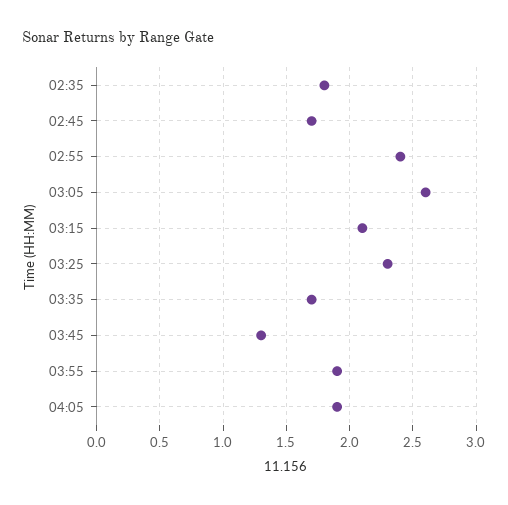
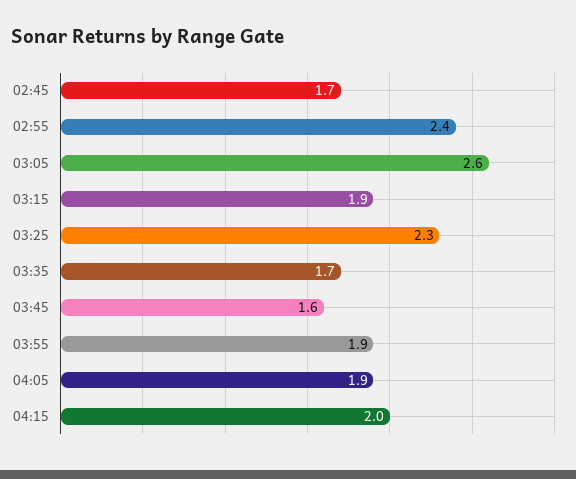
02:35: 1.8 -> none
03:15: 2.1 -> 1.9
03:45: 1.3 -> 1.6
04:15: none -> 2

